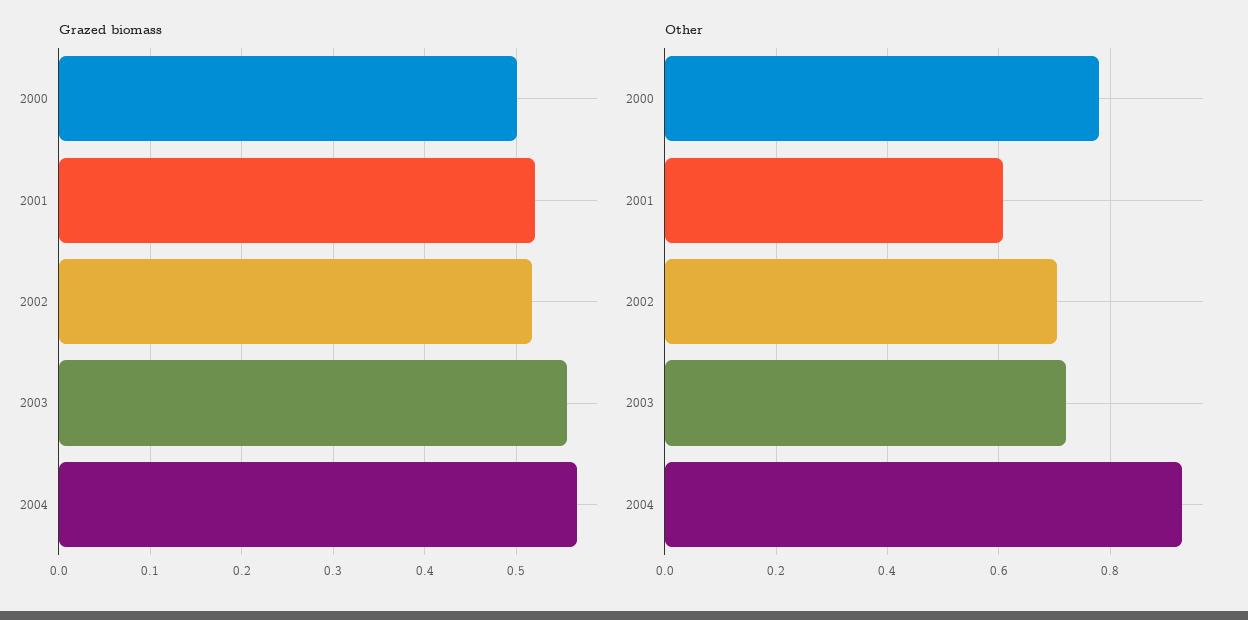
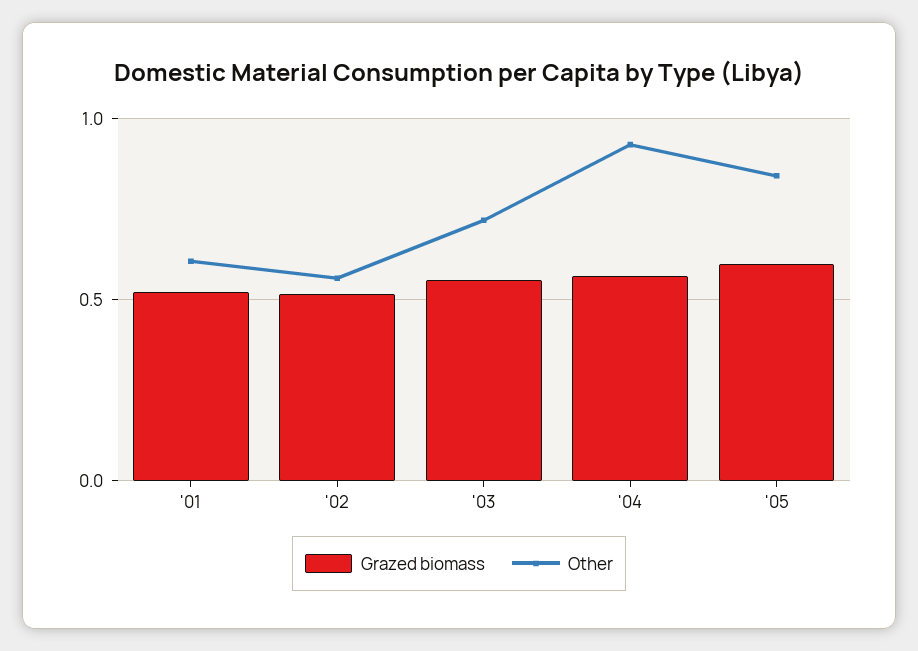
Grazed biomass, 2000: 0.5 -> none
Other, 2000: 0.78 -> none
Other, 2002: 0.7 -> 0.55
Grazed biomass, '05: none -> 0.6
Other, '05: none -> 0.85

